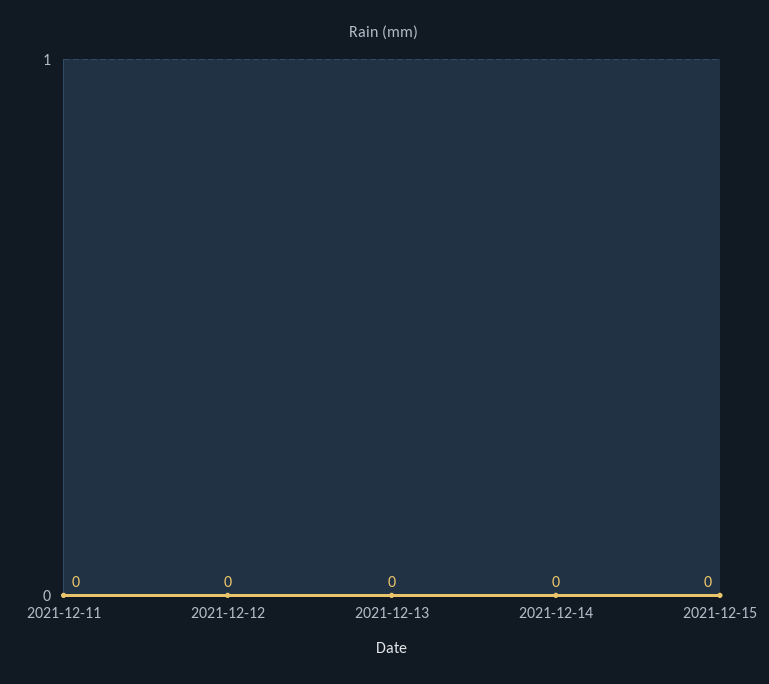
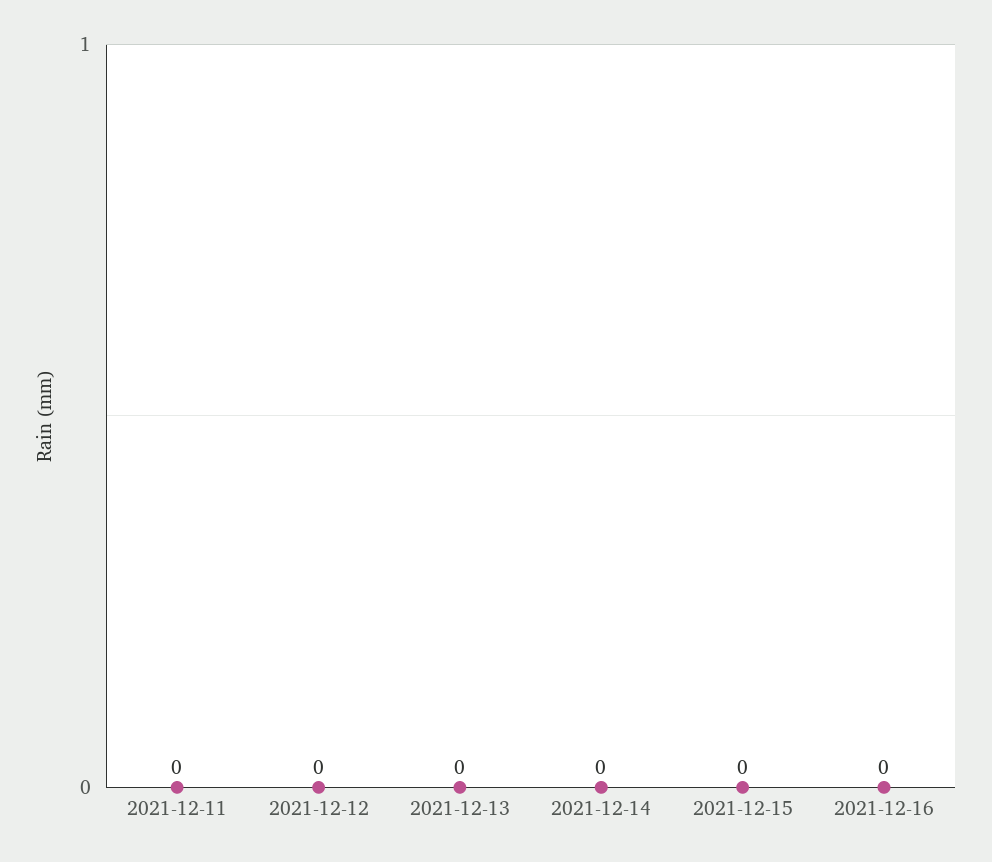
2021-12-16: none -> 0

